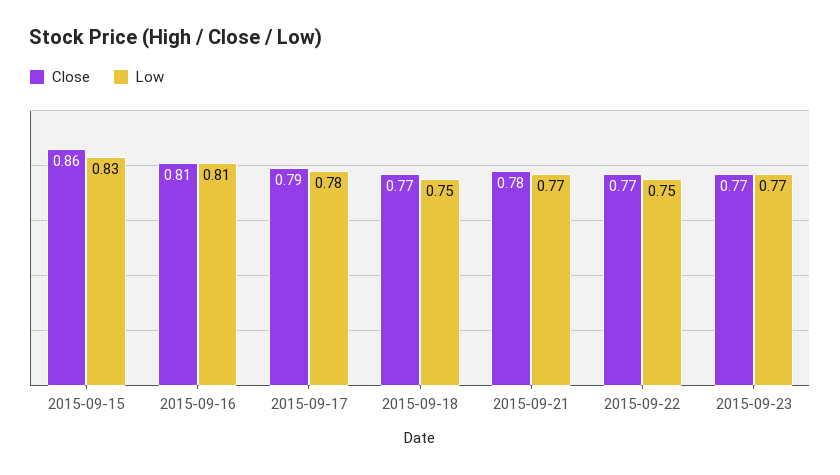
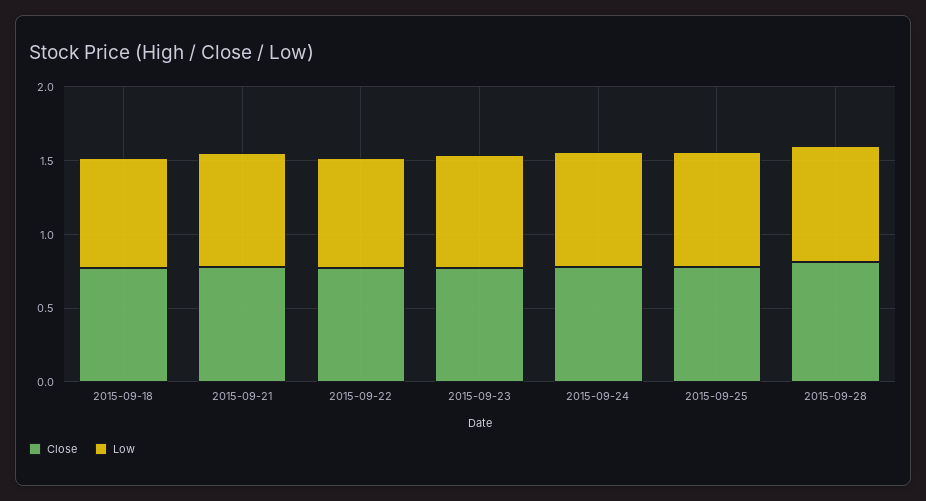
Close, 2015-09-15: 0.86 -> none
Low, 2015-09-15: 0.83 -> none
Close, 2015-09-16: 0.81 -> none
Low, 2015-09-16: 0.81 -> none
Close, 2015-09-17: 0.79 -> none
Low, 2015-09-17: 0.78 -> none
Close, 2015-09-24: none -> 0.8
Low, 2015-09-24: none -> 0.8
Close, 2015-09-25: none -> 0.8
Low, 2015-09-25: none -> 0.8
Close, 2015-09-28: none -> 0.8
Low, 2015-09-28: none -> 0.8

